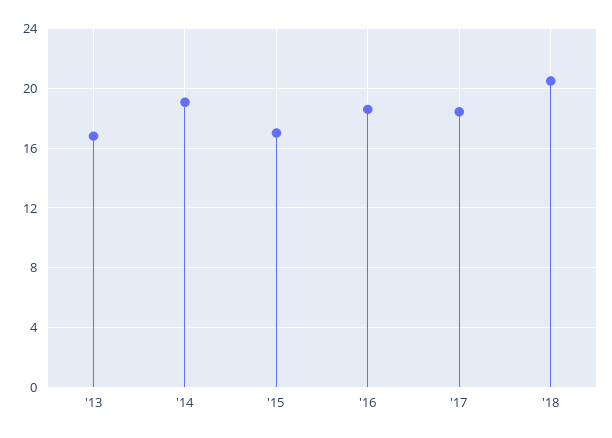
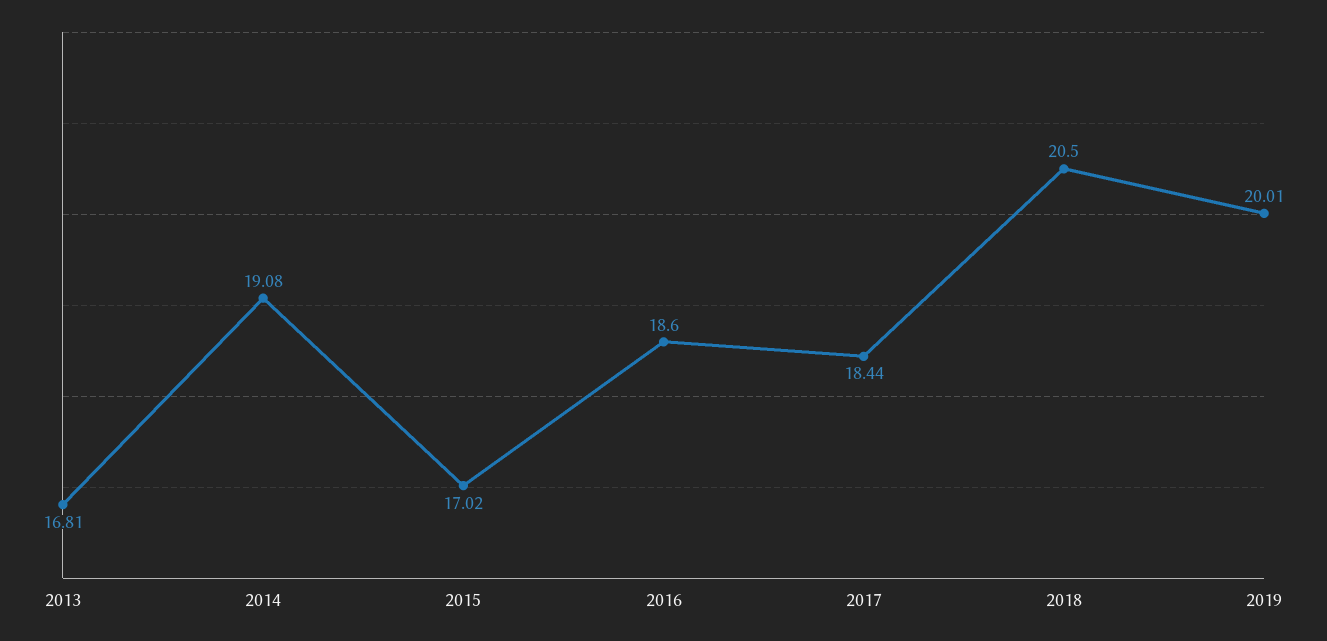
2019: none -> 20.01

